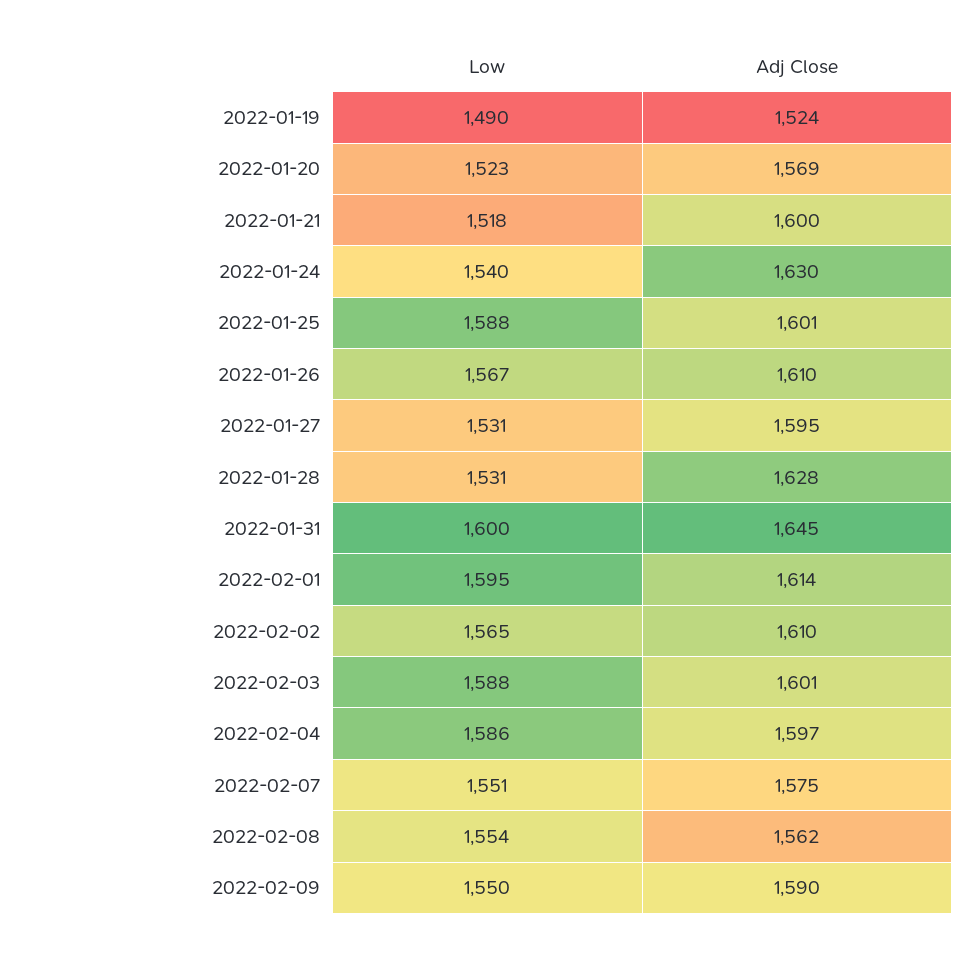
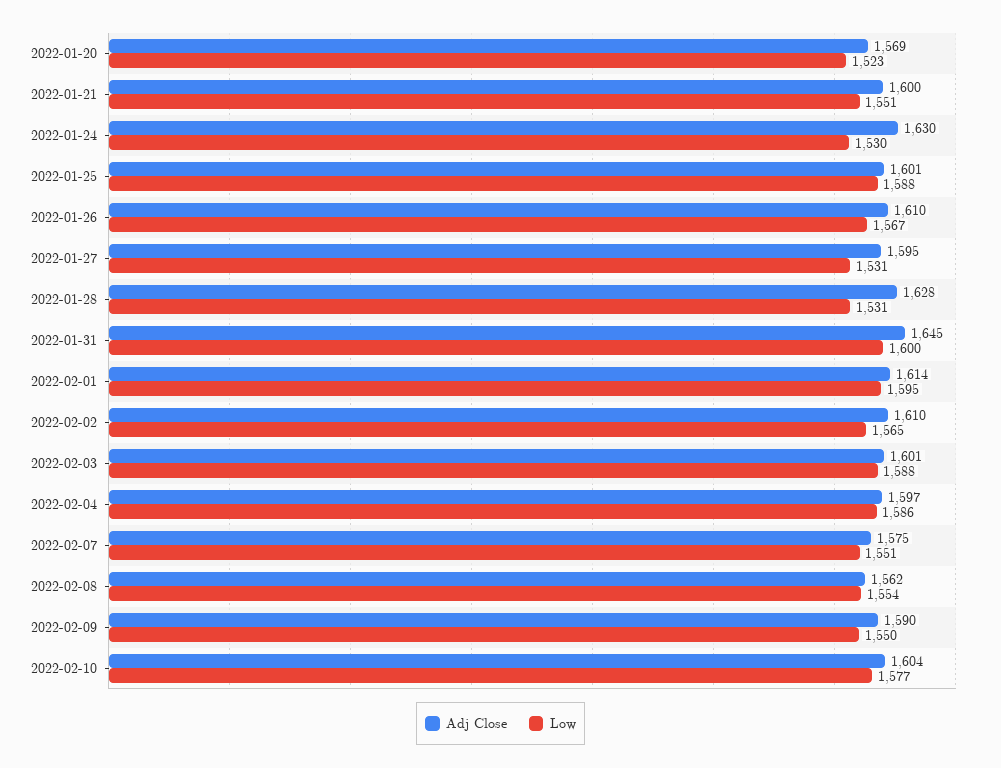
Low, 2022-01-19: 1490 -> none
Adj Close, 2022-01-19: 1524 -> none
Low, 2022-01-21: 1518 -> 1551
Low, 2022-01-24: 1540 -> 1530
Adj Close, 2022-02-10: none -> 1604
Low, 2022-02-10: none -> 1577

